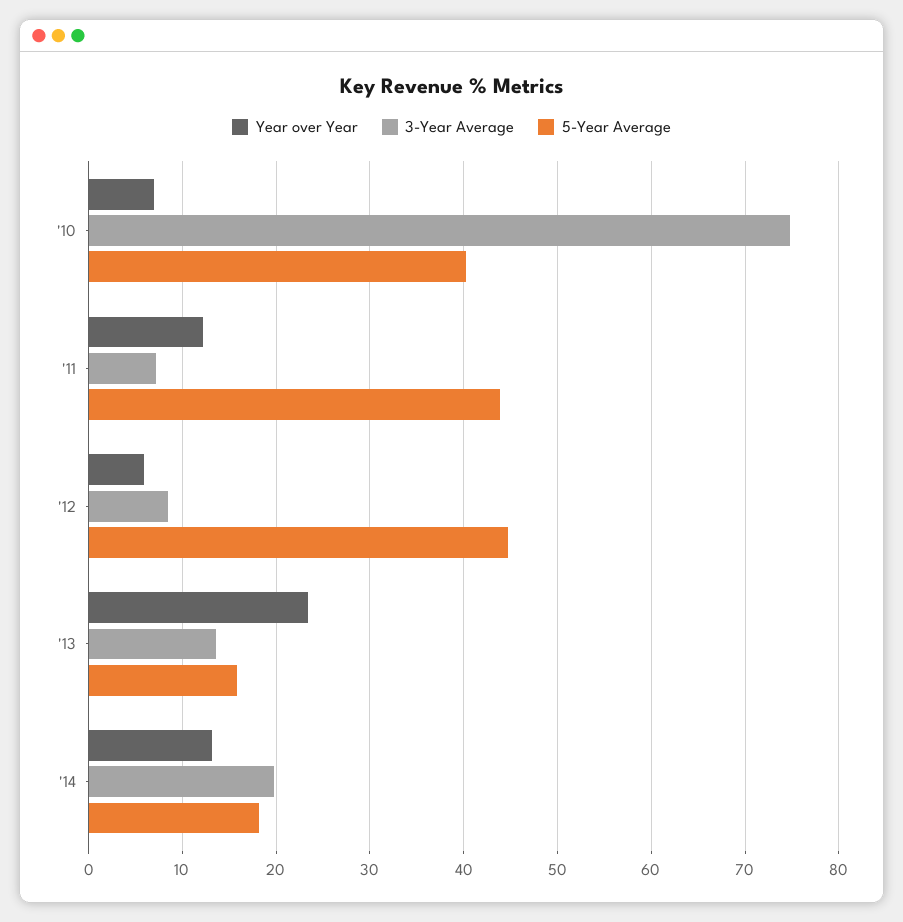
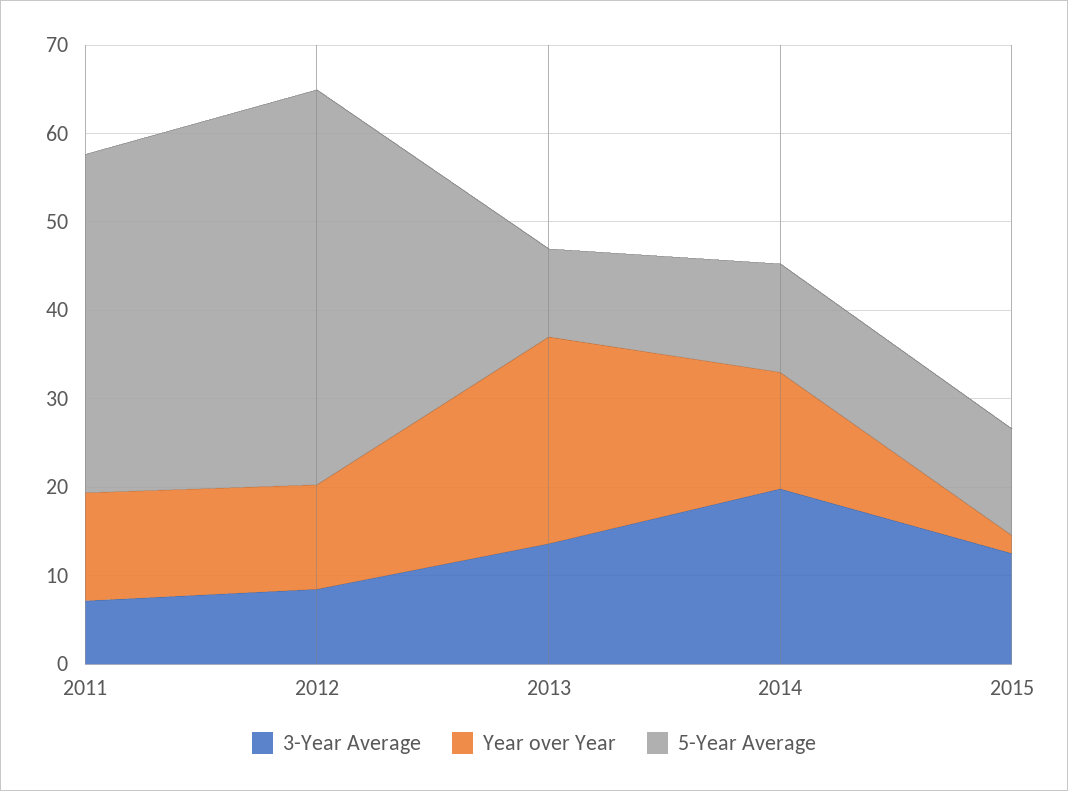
Year over Year, '10: 7 -> none
3-Year Average, '10: 75 -> none
5-Year Average, '10: 40 -> none
5-Year Average, '11: 44 -> 38
Year over Year, '12: 6 -> 12
5-Year Average, '13: 16 -> 10
5-Year Average, '14: 18 -> 12
3-Year Average, 2015: none -> 12
Year over Year, 2015: none -> 2
5-Year Average, 2015: none -> 12

